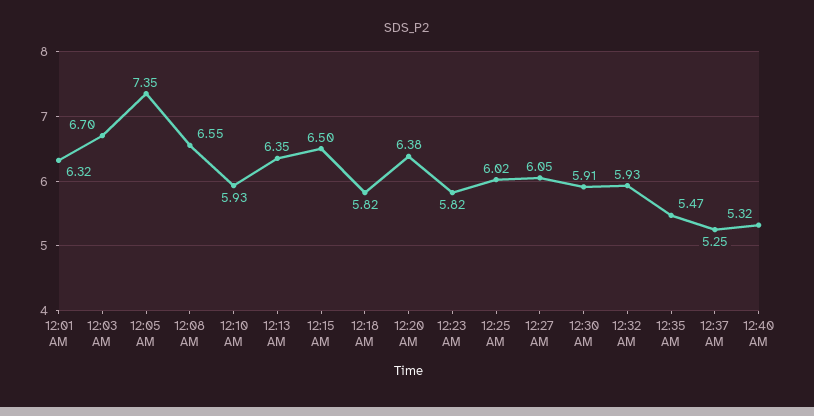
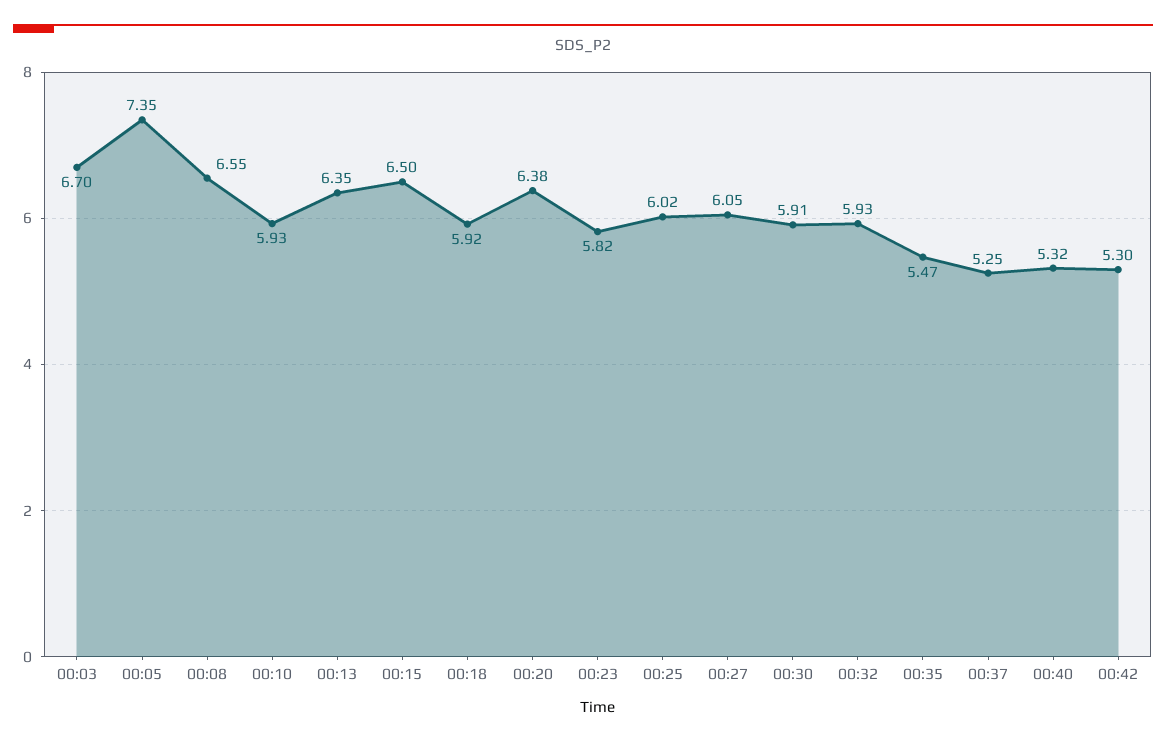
12:01 AM: 6.32 -> none
12:18 AM: 5.82 -> 5.92
00:42: none -> 5.3

